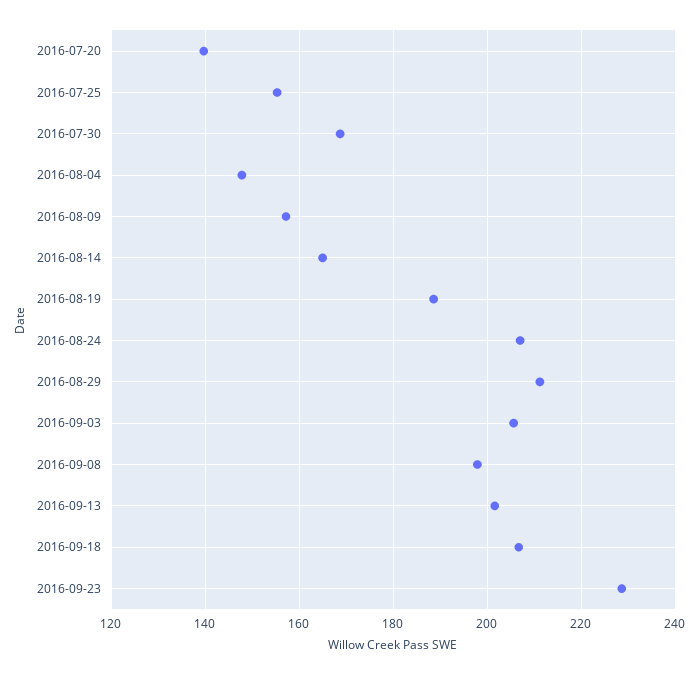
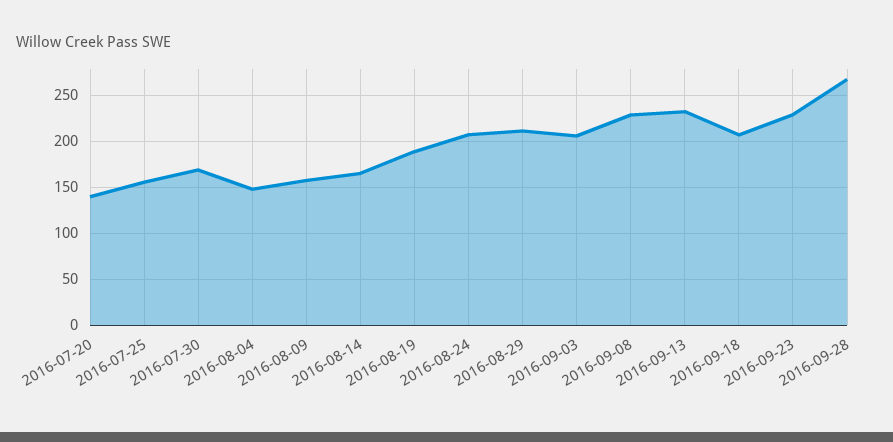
2016-09-08: 198 -> 230
2016-09-13: 202 -> 230
2016-09-28: none -> 270

